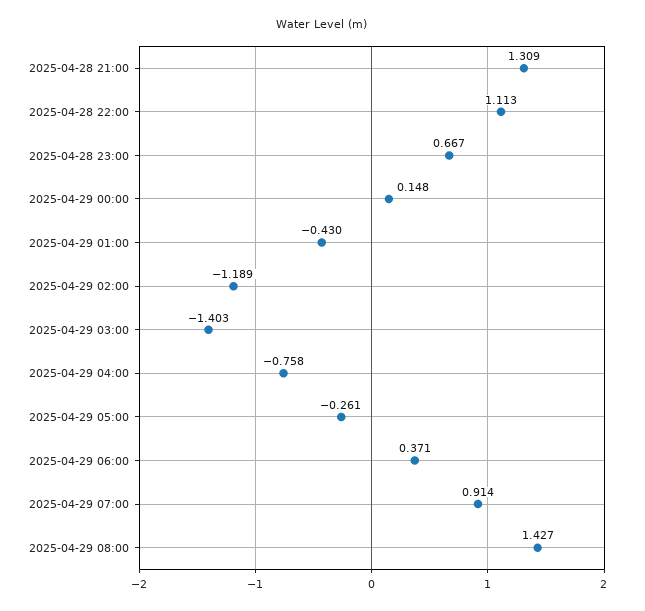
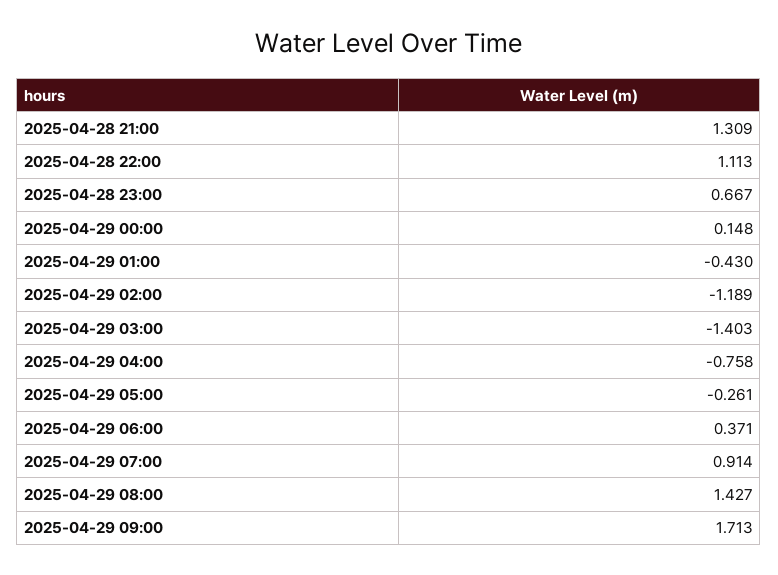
2025-04-29 09:00: none -> 1.713

